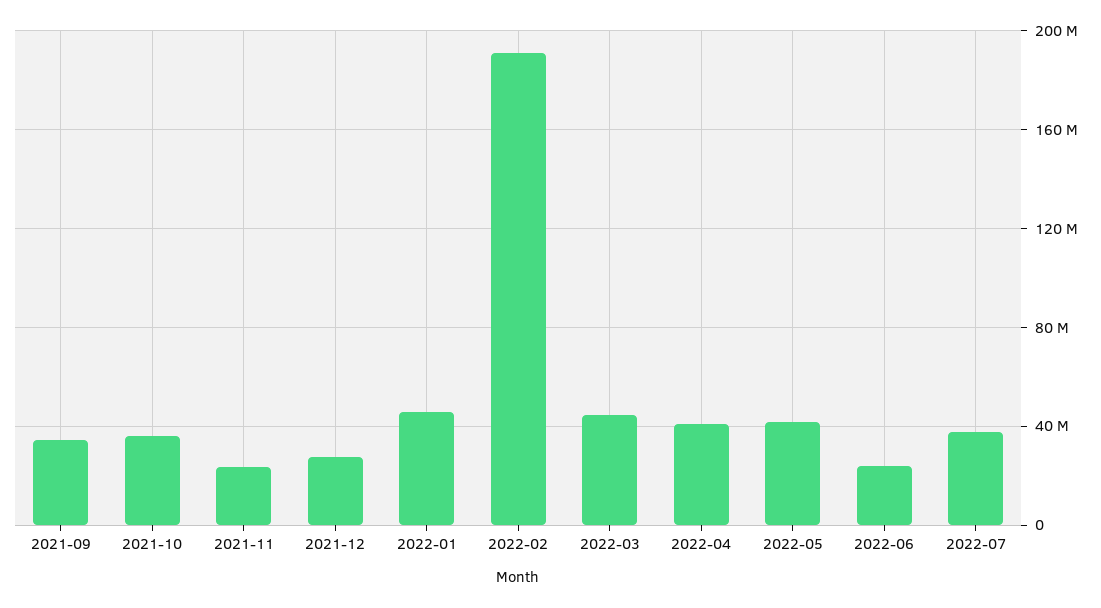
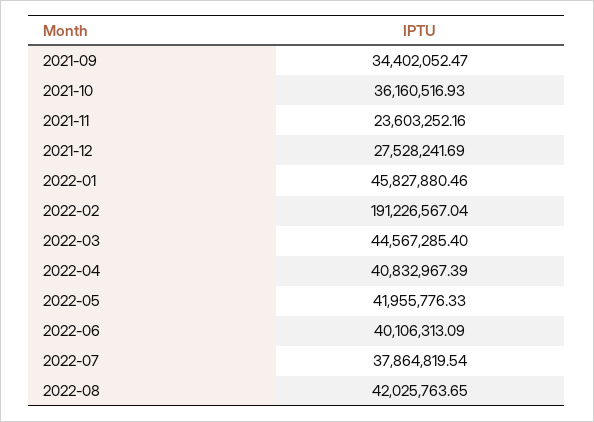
2022-06: 25000000 -> 40106313.09
2022-08: none -> 42025763.65

